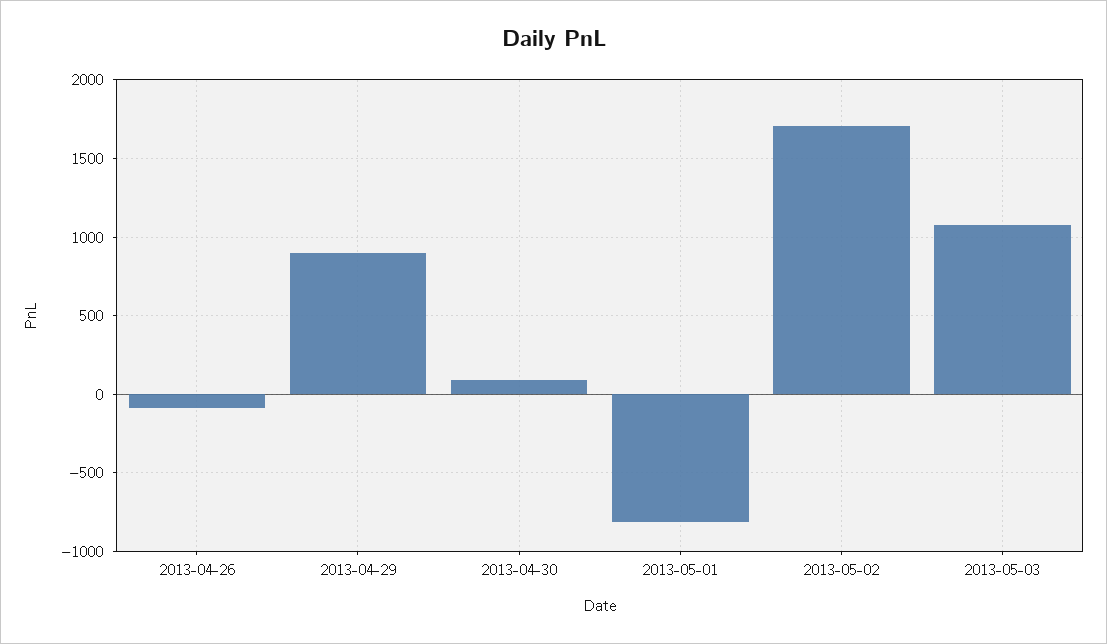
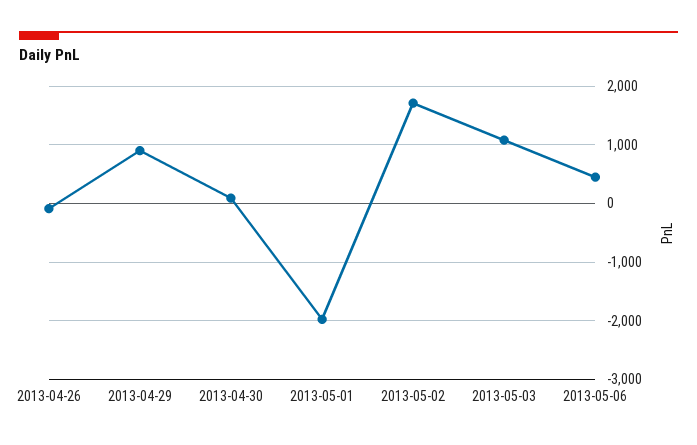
2013-05-01: -800 -> -2000
2013-05-06: none -> 400

